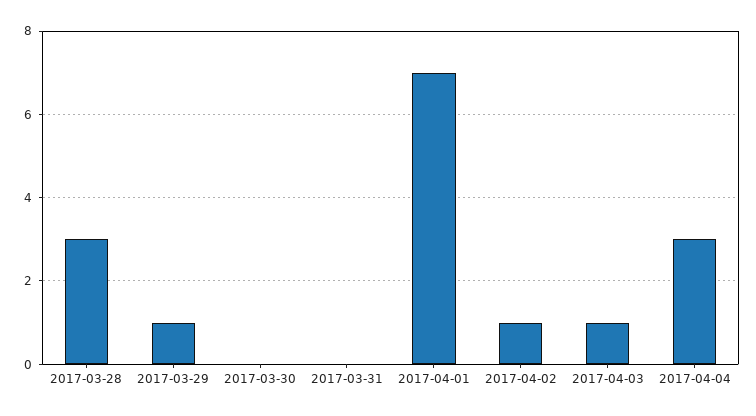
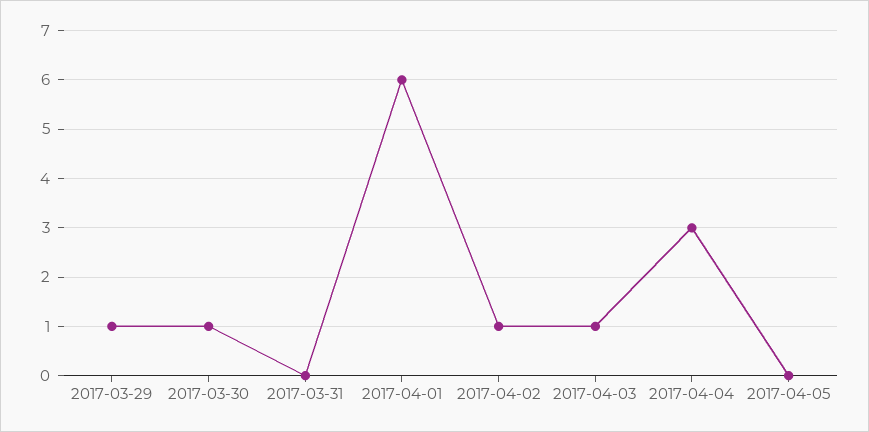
2017-03-28: 3 -> none
2017-03-30: 0 -> 1
2017-04-01: 7 -> 6
2017-04-05: none -> 0

